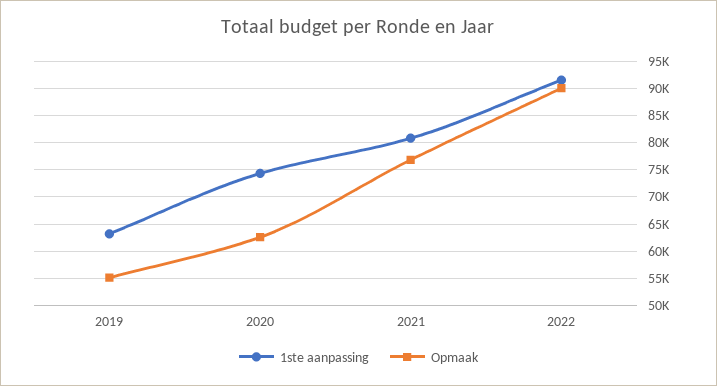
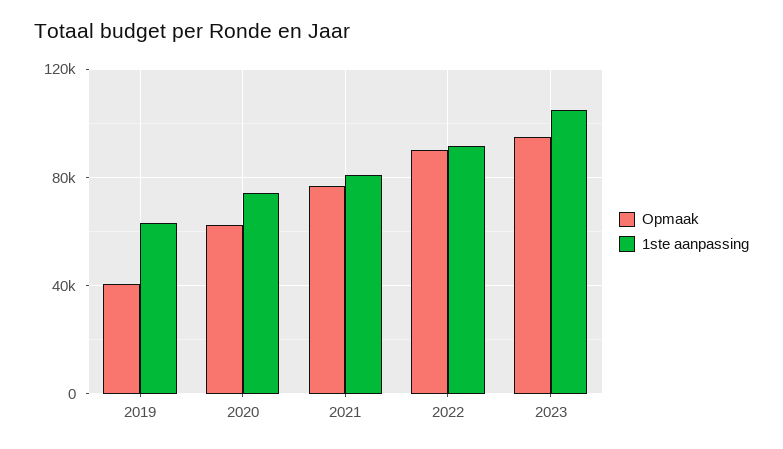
Opmaak, 2019: 55000 -> 40000
Opmaak, 2023: none -> 95000
1ste aanpassing, 2023: none -> 105000

